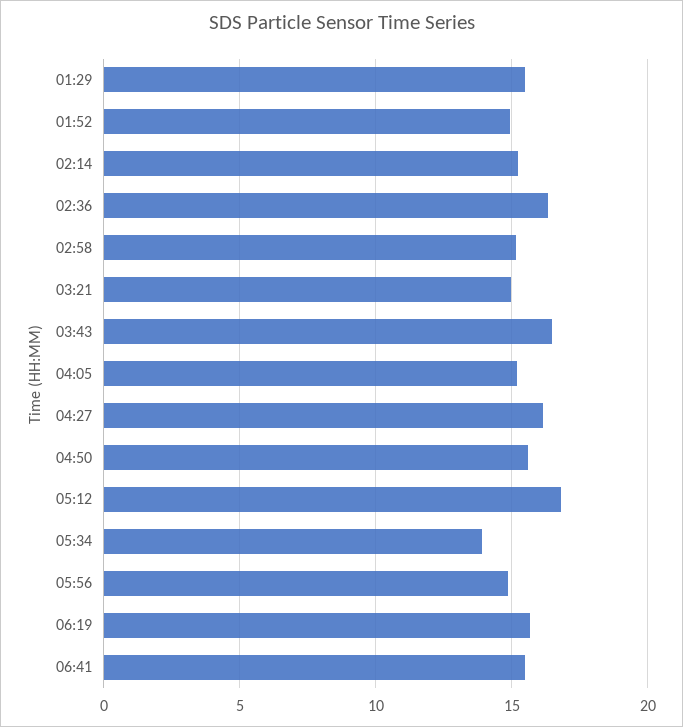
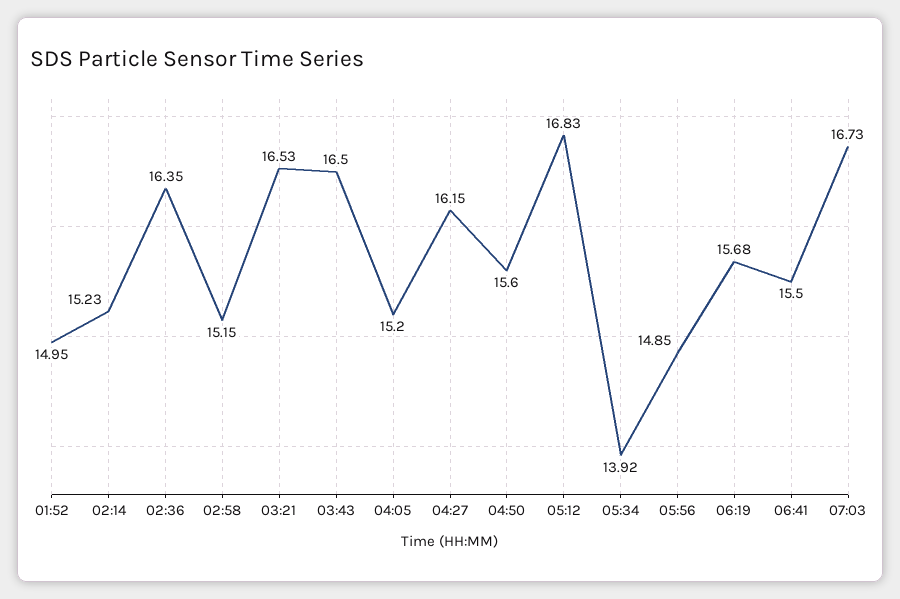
01:29: 15.5 -> none
03:21: 15 -> 16.53
07:03: none -> 16.73

